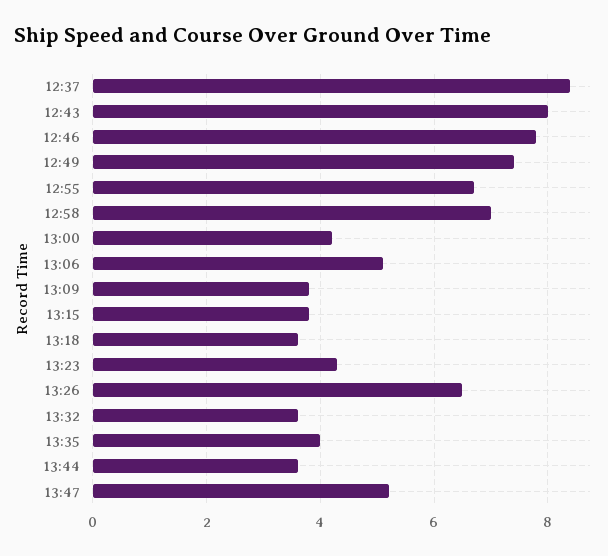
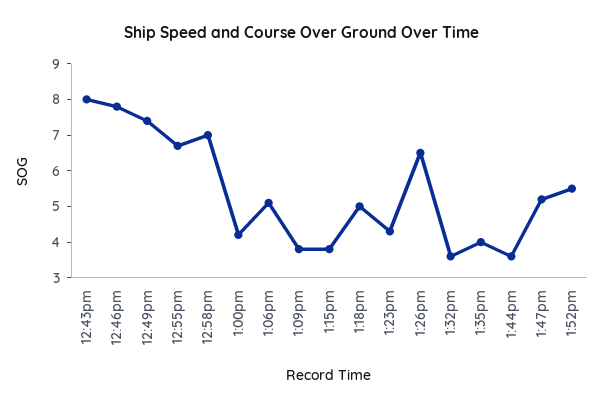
12:37: 8.5 -> none
13:18: 3.5 -> 5
1:52pm: none -> 5.5

